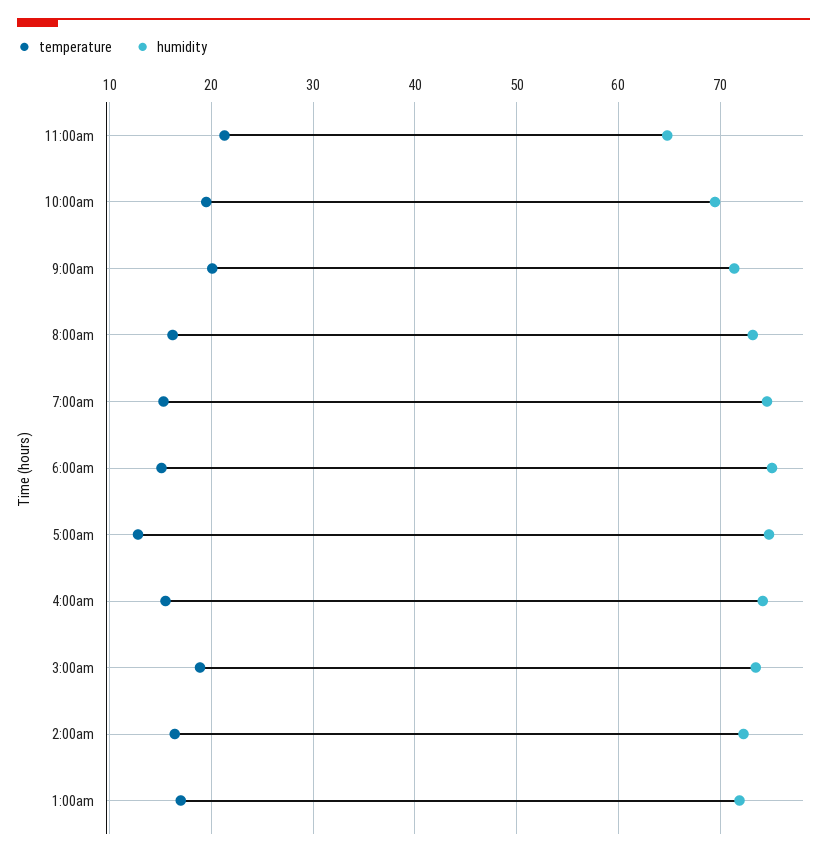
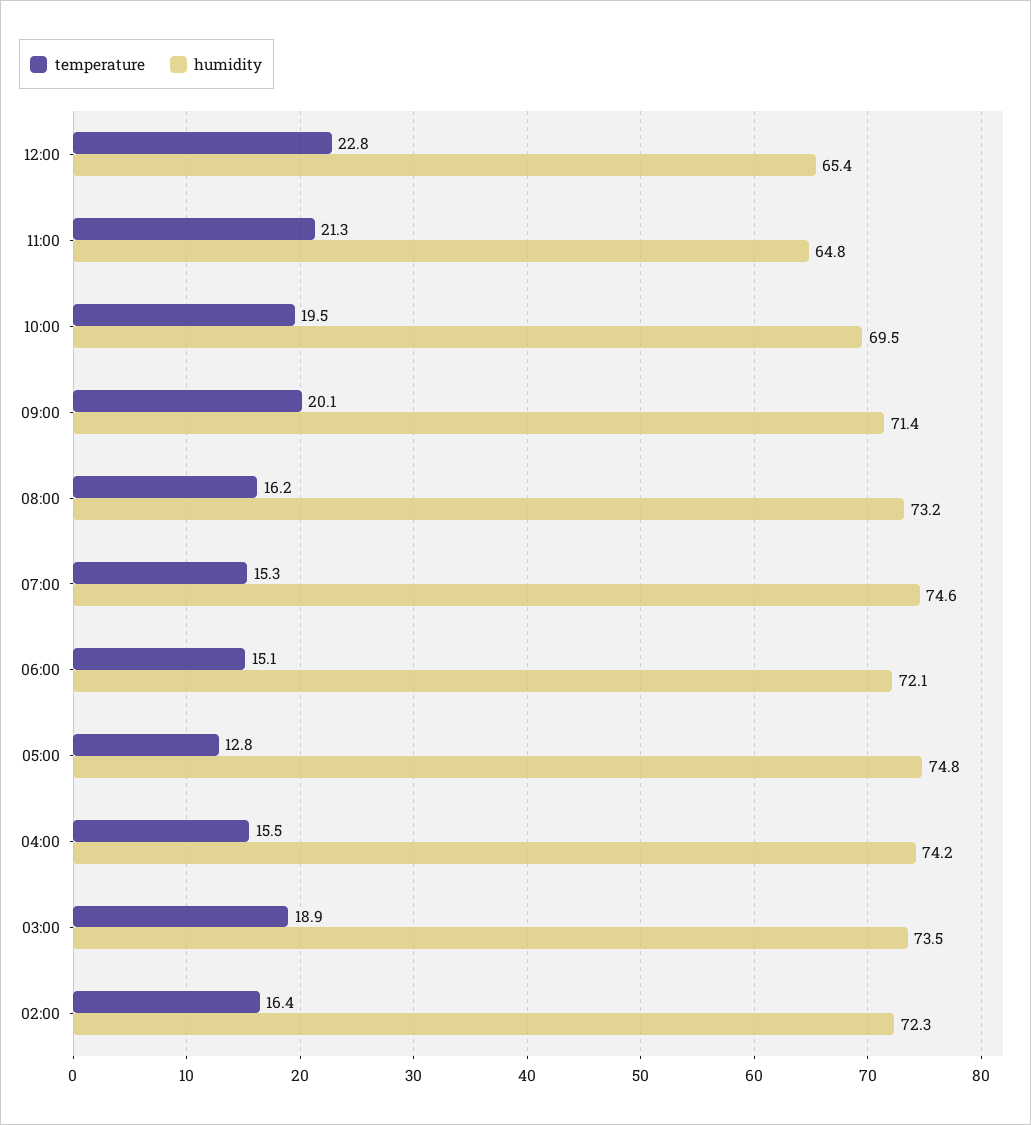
humidity, 6:00am: 75 -> 72.1
temperature, 1:00am: 17 -> none
humidity, 1:00am: 72 -> none
temperature, 12:00: none -> 22.8
humidity, 12:00: none -> 65.4

